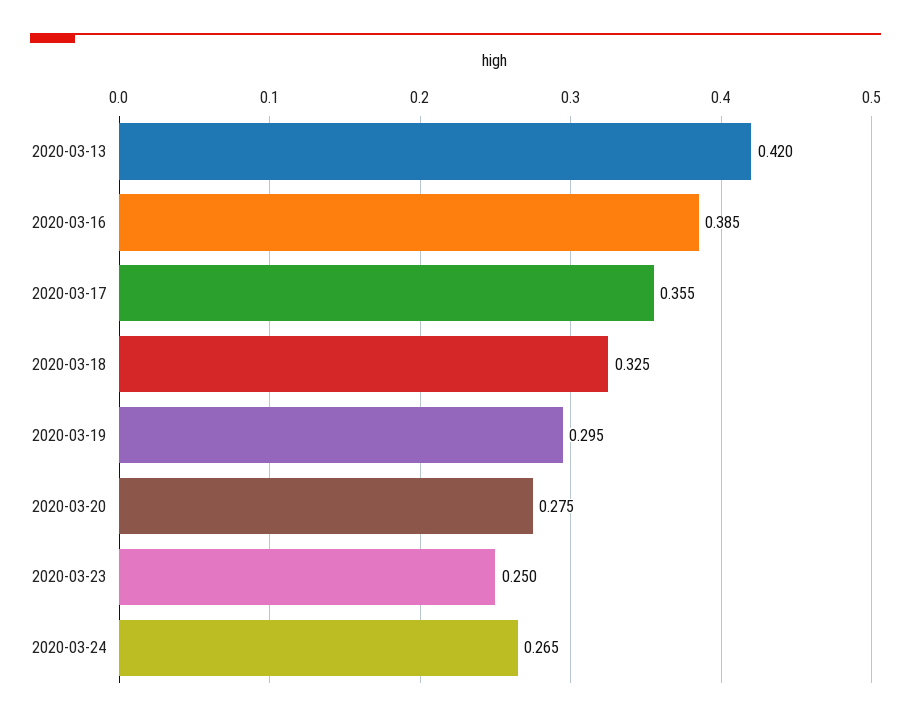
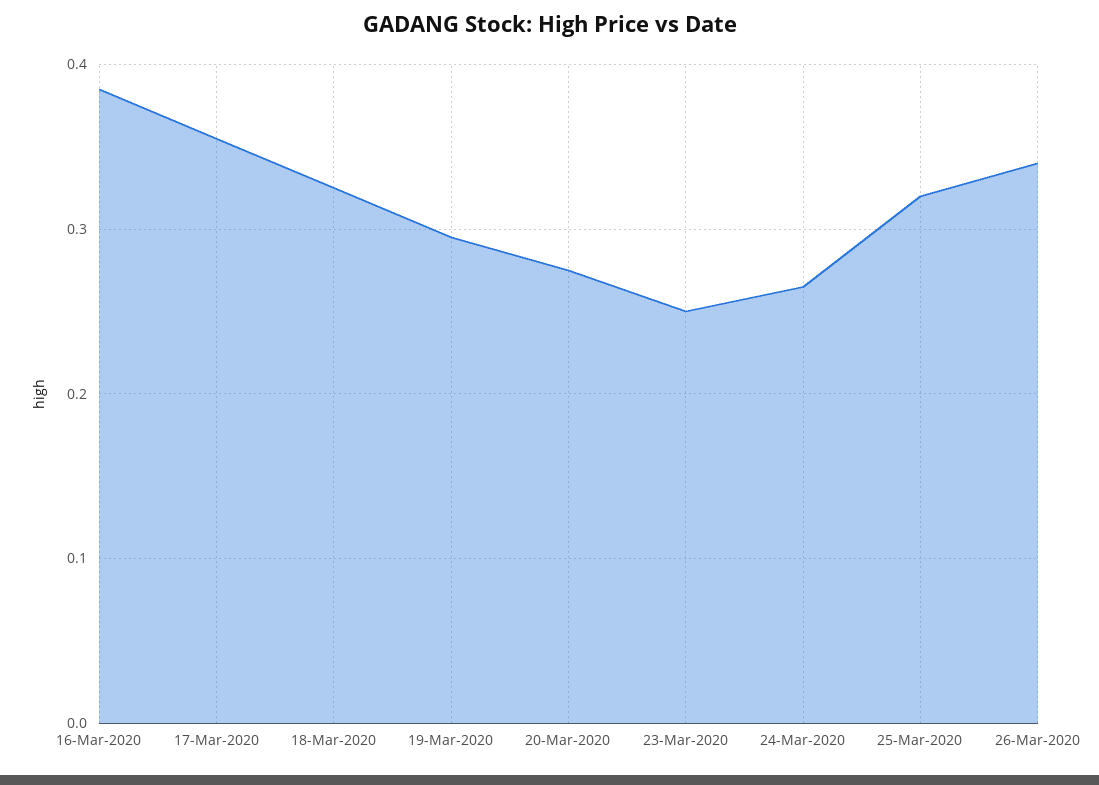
2020-03-13: 0.42 -> none
25-Mar-2020: none -> 0.32
26-Mar-2020: none -> 0.34

